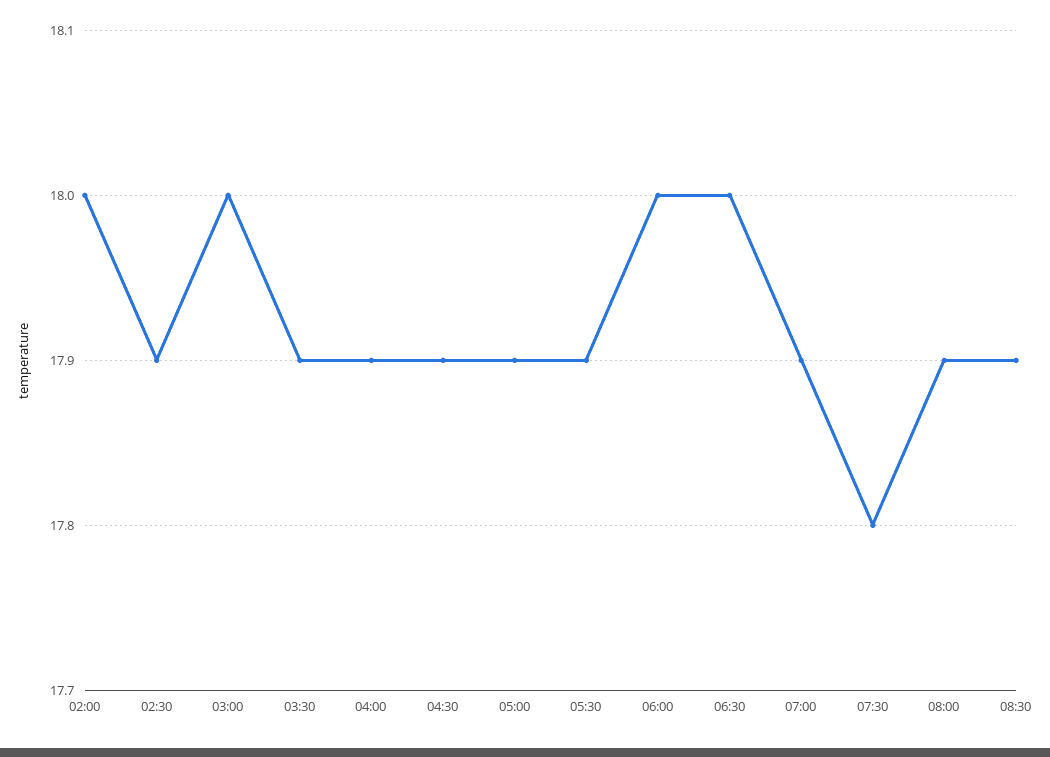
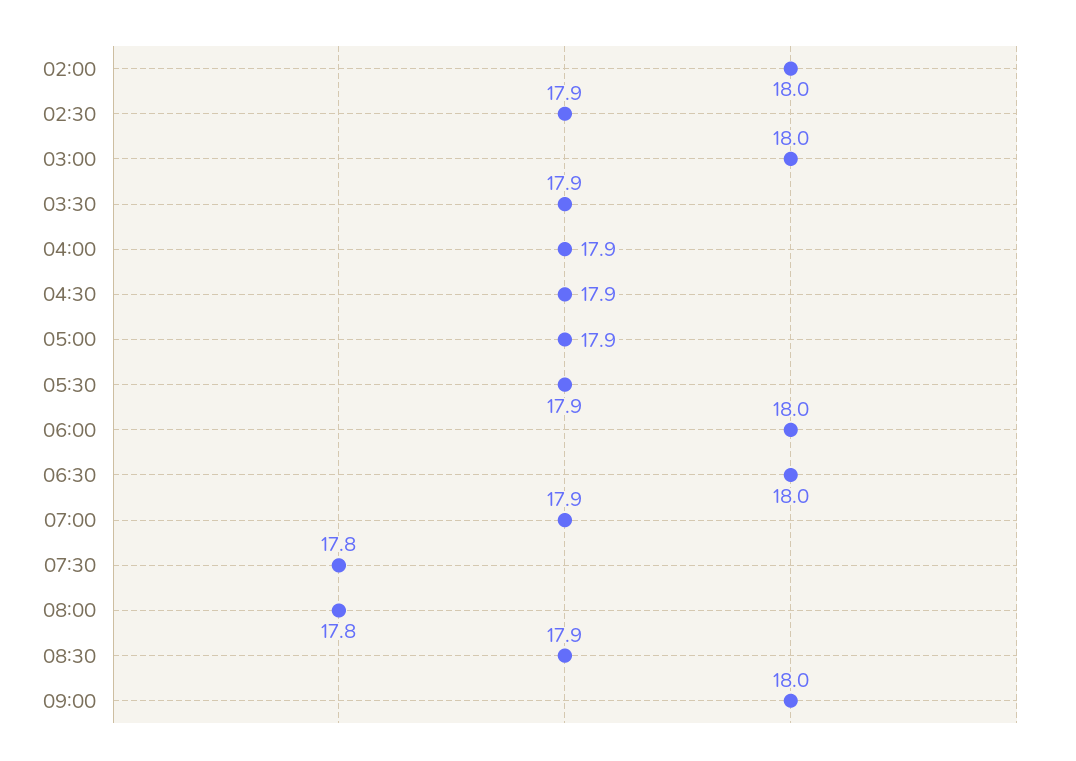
08:00: 17.9 -> 17.8
09:00: none -> 18

